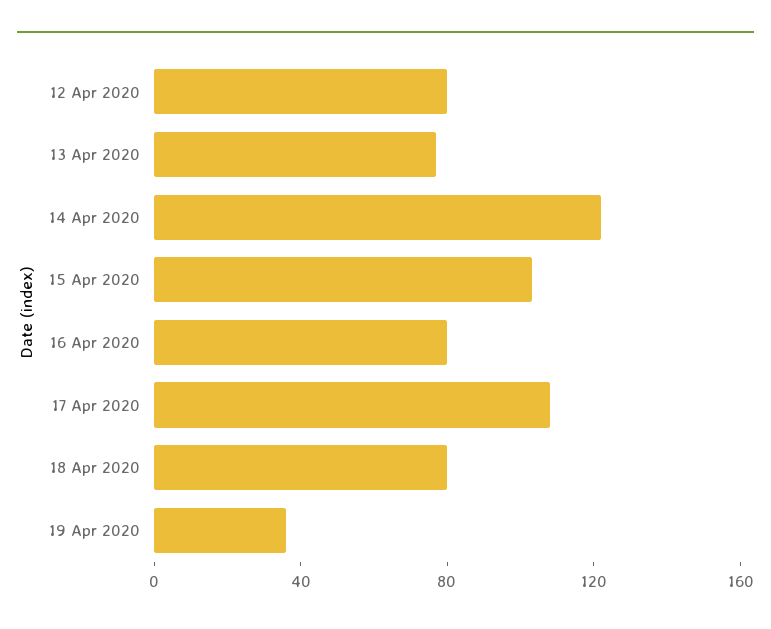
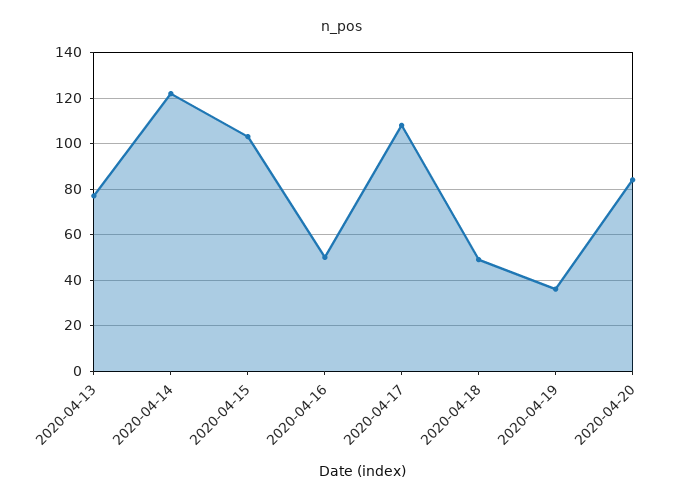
12 Apr 2020: 80 -> none
16 Apr 2020: 80 -> 50
18 Apr 2020: 80 -> 50
2020-04-20: none -> 85

